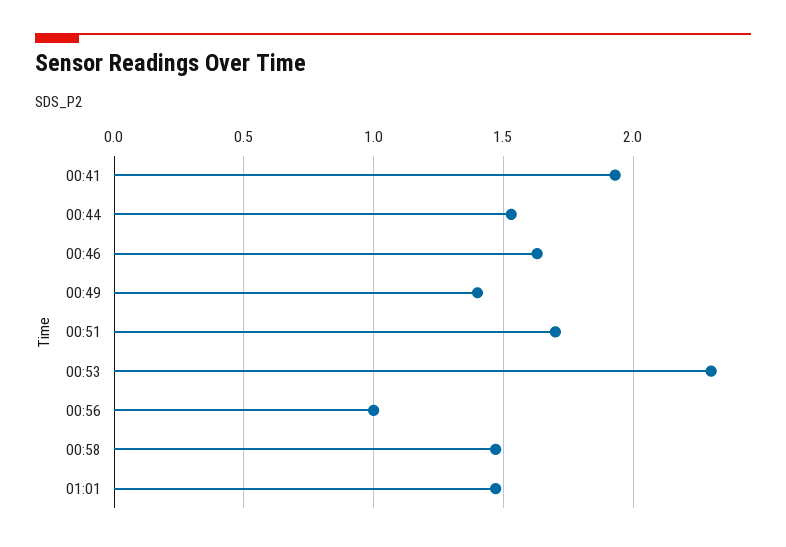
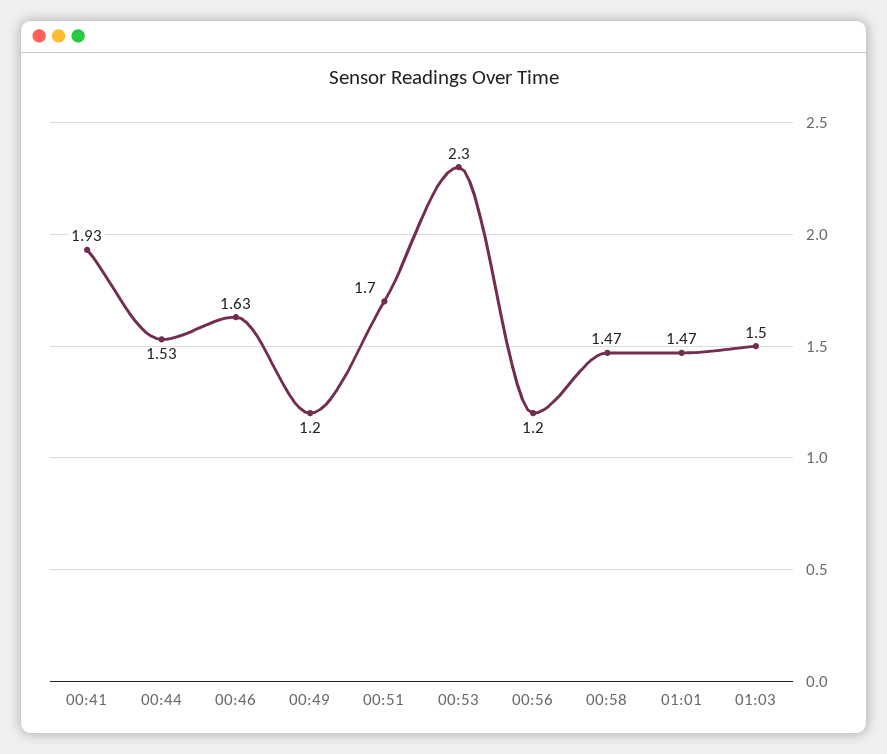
00:49: 1.4 -> 1.2
00:56: 1 -> 1.2
01:03: none -> 1.5

